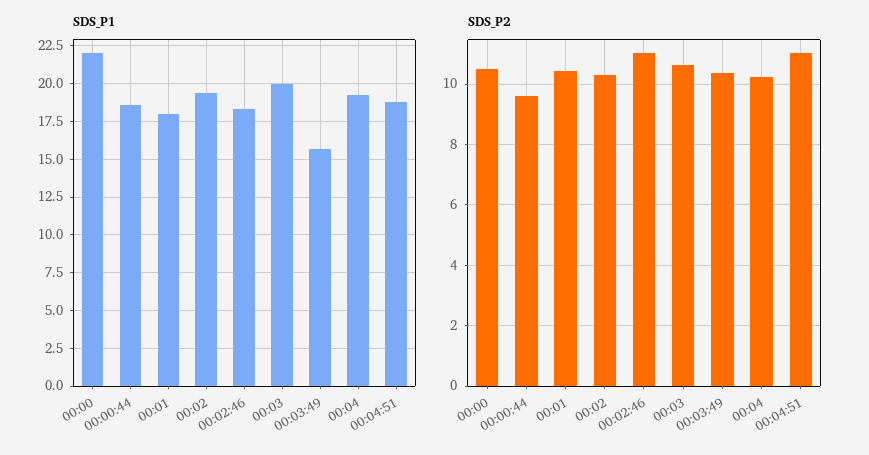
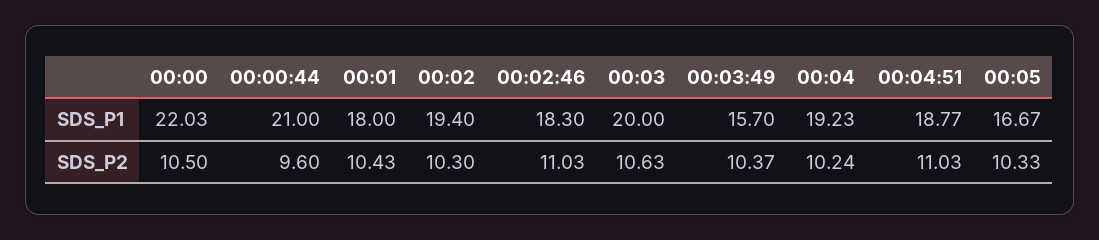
SDS_P1, 00:00:44: 18.5 -> 21
SDS_P1, 00:05: none -> 16.67
SDS_P2, 00:05: none -> 10.33

